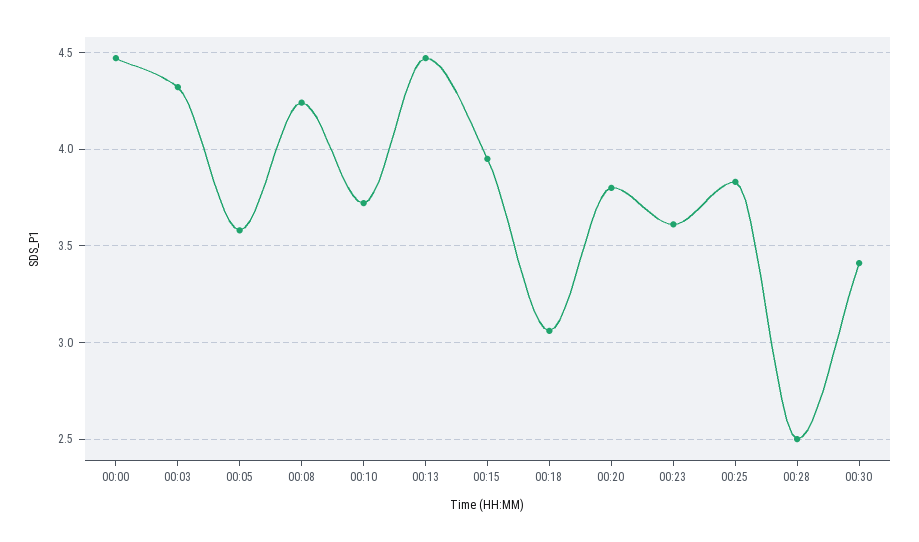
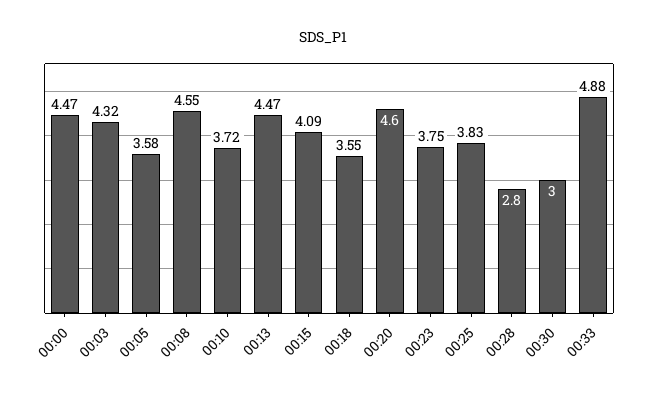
00:08: 4.25 -> 4.55
00:15: 3.95 -> 4.09
00:18: 3.05 -> 3.55
00:20: 3.8 -> 4.6
00:23: 3.6 -> 3.75
00:28: 2.5 -> 2.8
00:30: 3.4 -> 3
00:33: none -> 4.88

